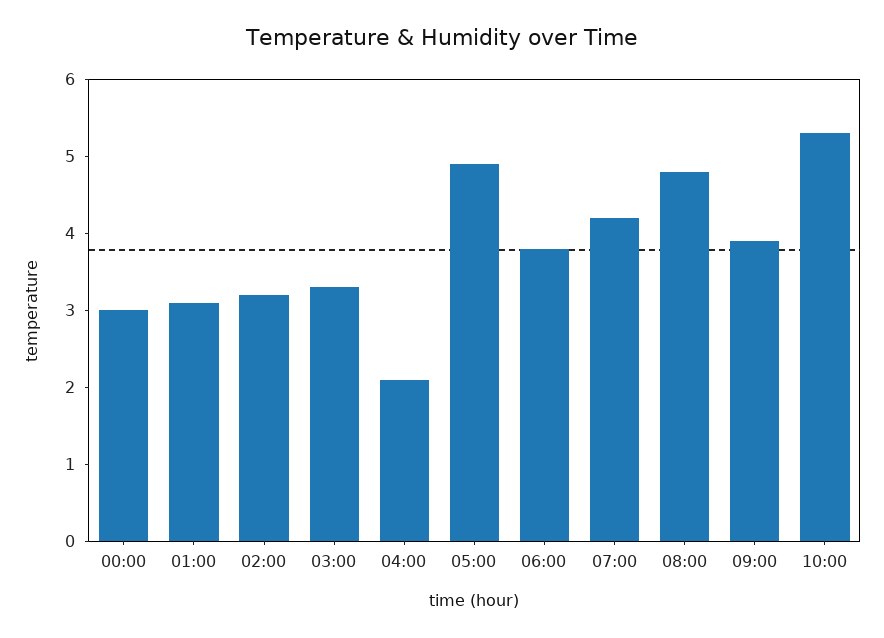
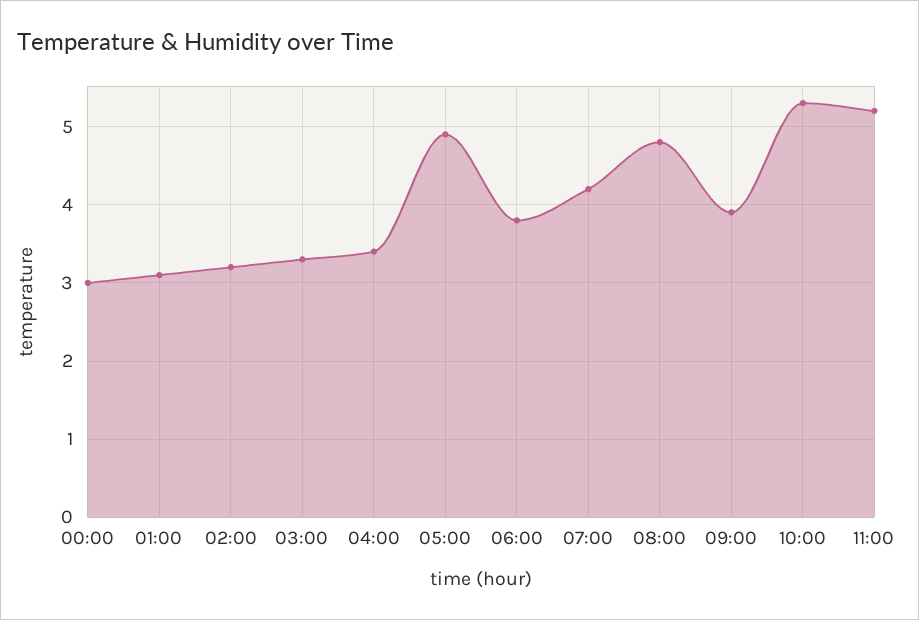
04:00: 2 -> 3.4
11:00: none -> 5.2

